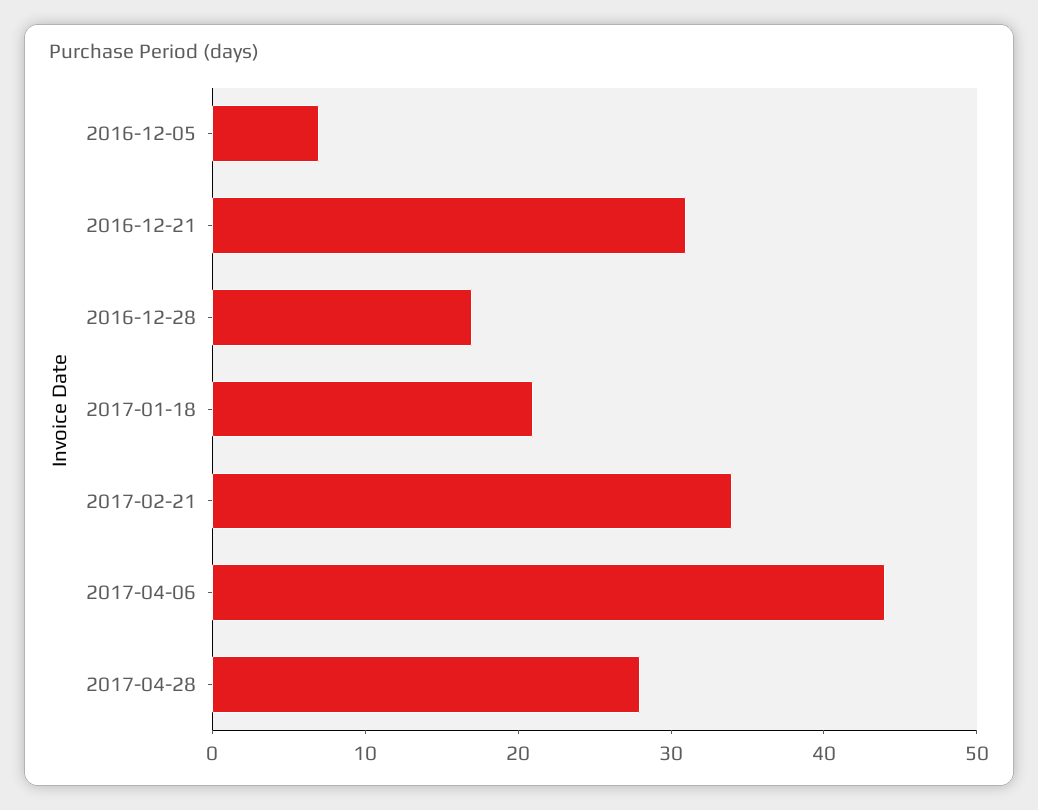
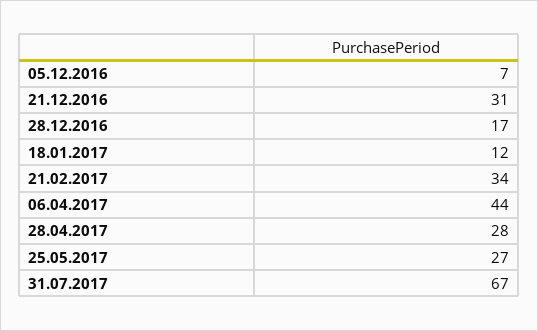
2017-01-18: 21 -> 12
25.05.2017: none -> 27
31.07.2017: none -> 67

